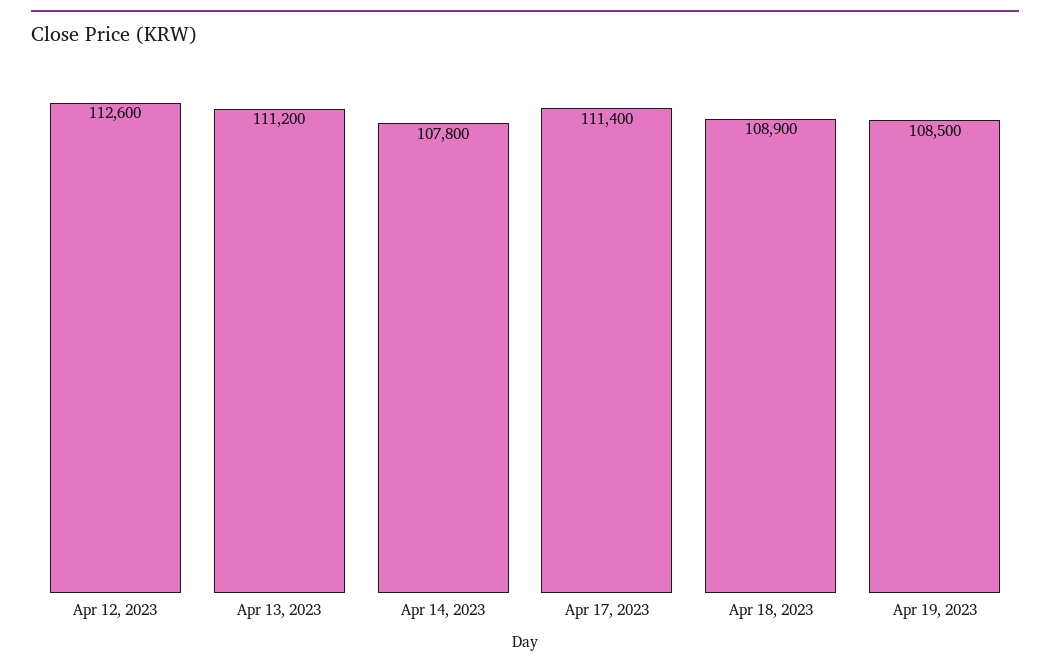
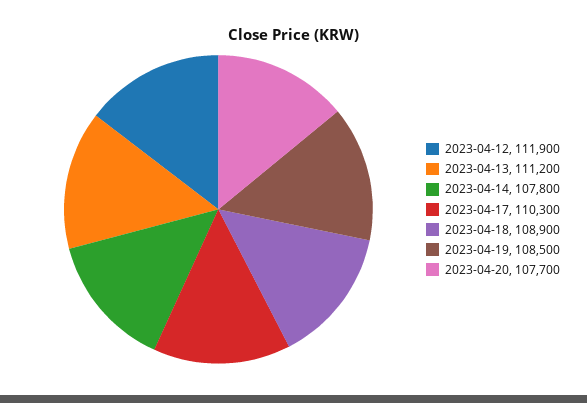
Apr 12, 2023: 112600 -> 111900
Apr 17, 2023: 111400 -> 110300
2023-04-20: none -> 107700

